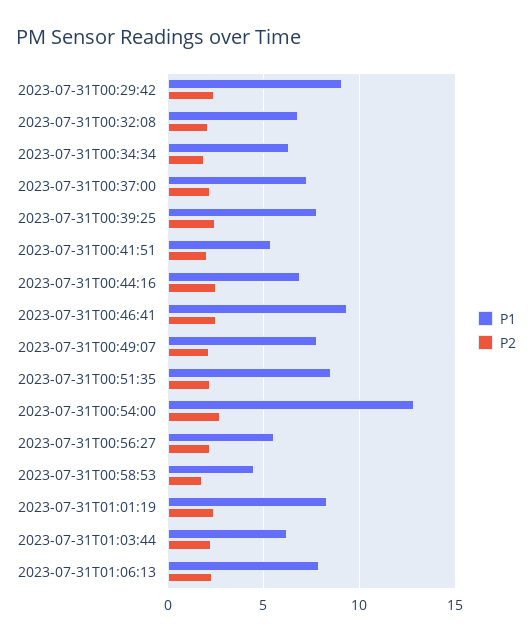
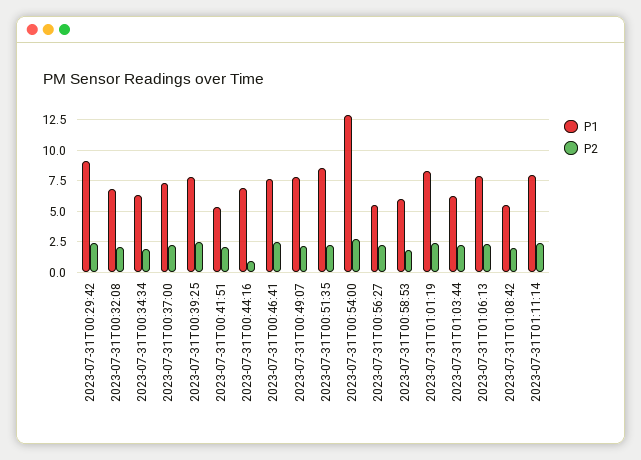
P2, 2023-07-31T00:44:16: 2.5 -> 1
P1, 2023-07-31T00:46:41: 9.5 -> 7.5
P1, 2023-07-31T00:58:53: 4.5 -> 6
P1, 2023-07-31T01:08:42: none -> 5.5
P2, 2023-07-31T01:08:42: none -> 2
P1, 2023-07-31T01:11:14: none -> 8
P2, 2023-07-31T01:11:14: none -> 2.5

